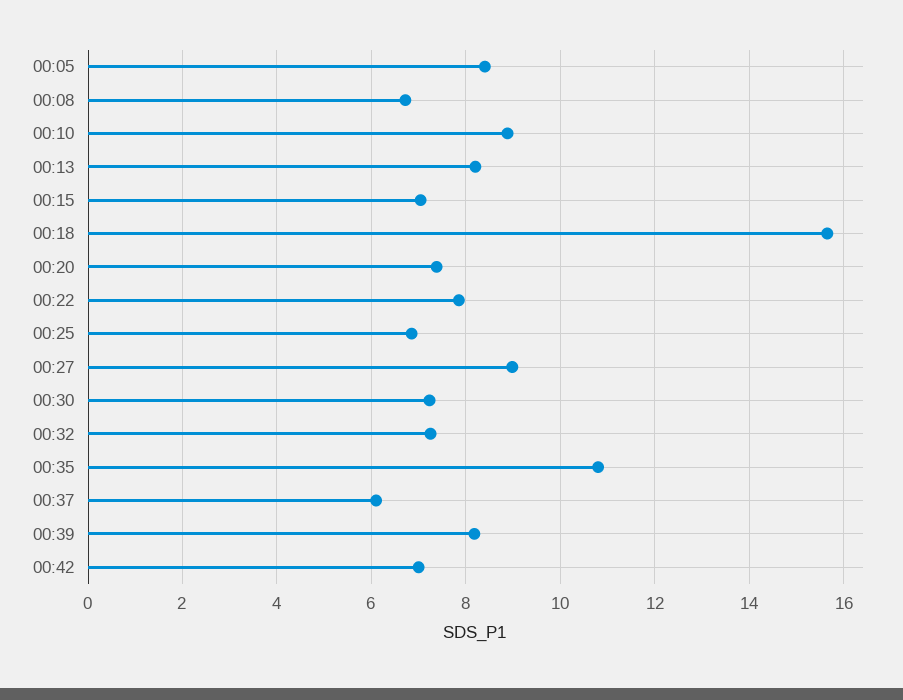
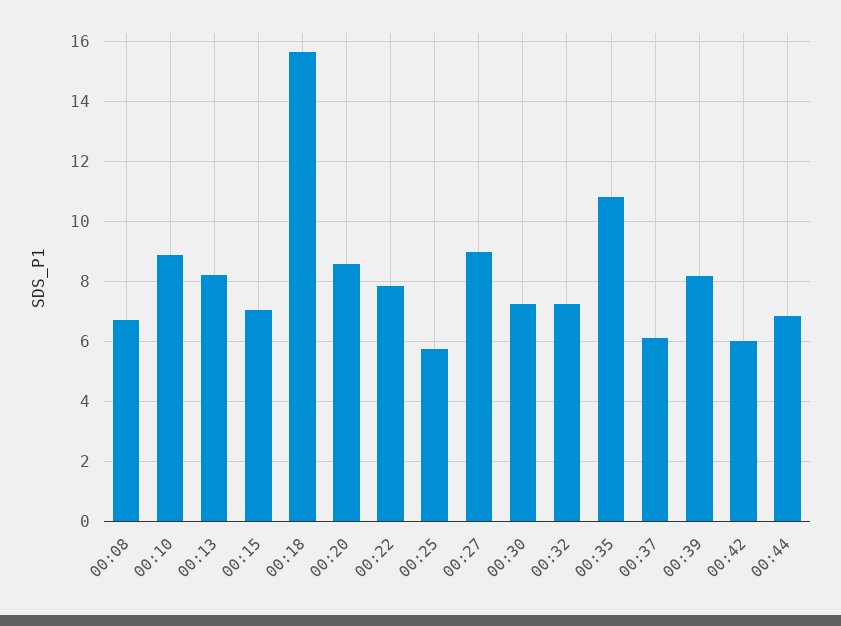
00:05: 8.4 -> none
00:20: 7.4 -> 8.6
00:25: 6.8 -> 5.8
00:42: 7 -> 6
00:44: none -> 6.8

